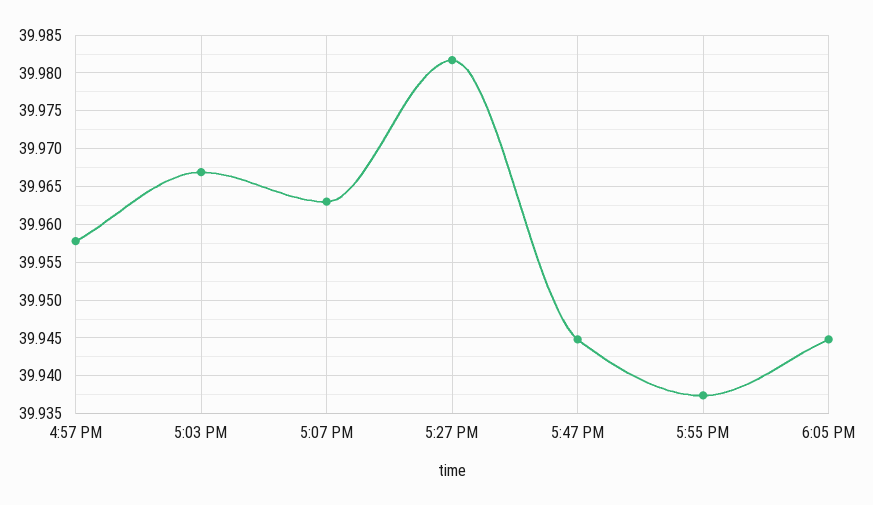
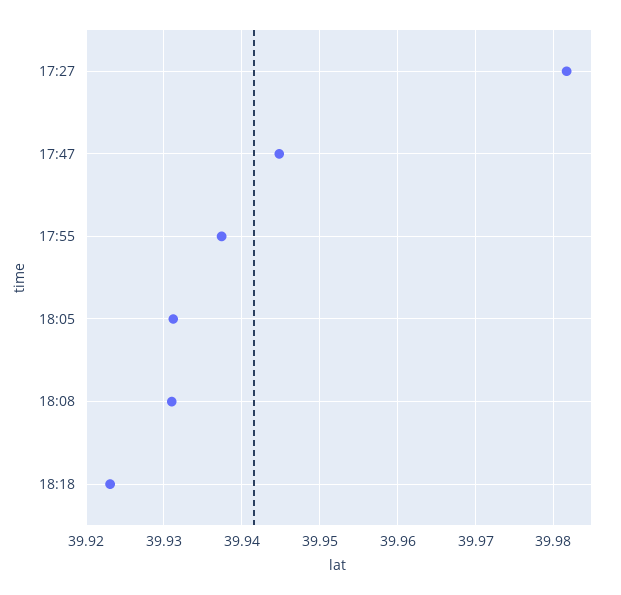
4:57 PM: 39.958 -> none
5:03 PM: 39.967 -> none
5:07 PM: 39.963 -> none
6:05 PM: 39.945 -> 39.931
18:08: none -> 39.931
18:18: none -> 39.923

